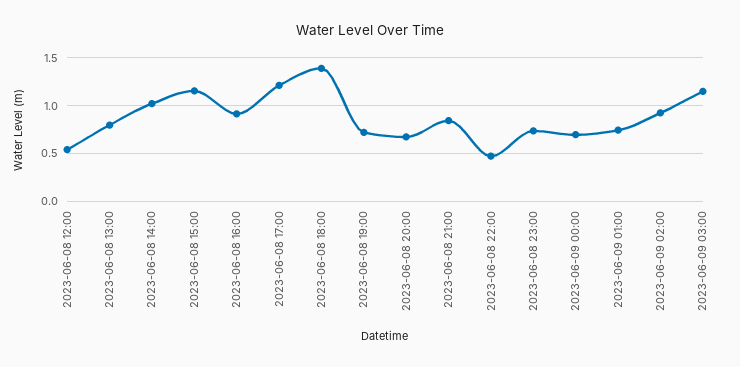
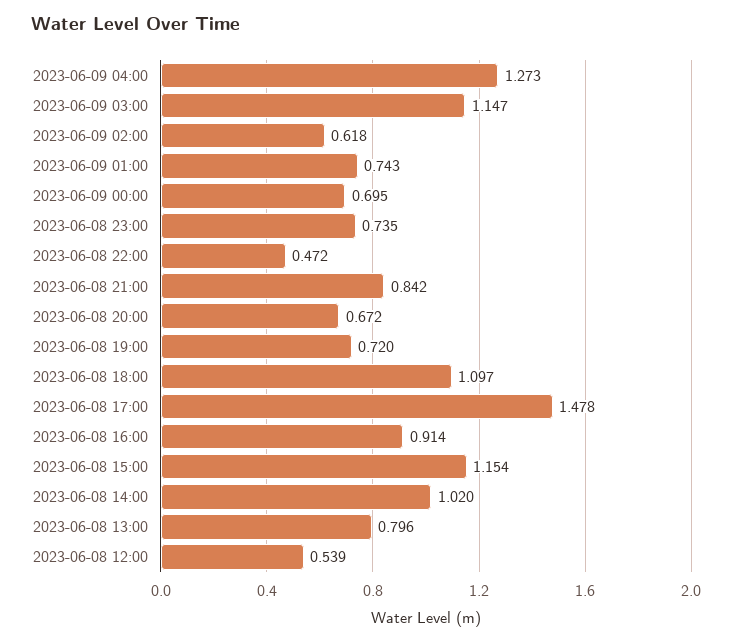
2023-06-08 17:00: 1.2 -> 1.478
2023-06-08 18:00: 1.4 -> 1.097
2023-06-09 02:00: 0.9 -> 0.618
2023-06-09 04:00: none -> 1.273

